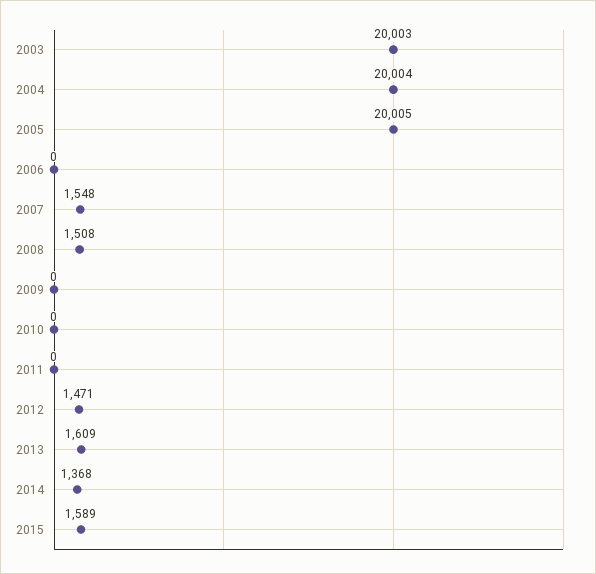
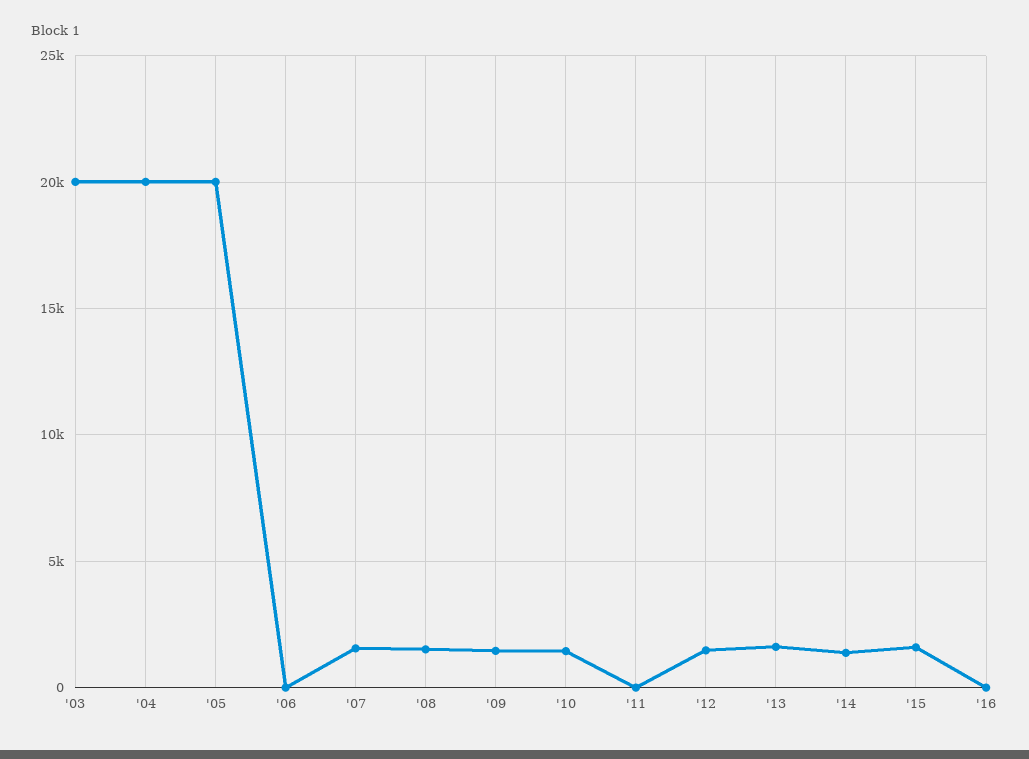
2009: 0 -> 1500
2010: 0 -> 1500
'16: none -> 0

